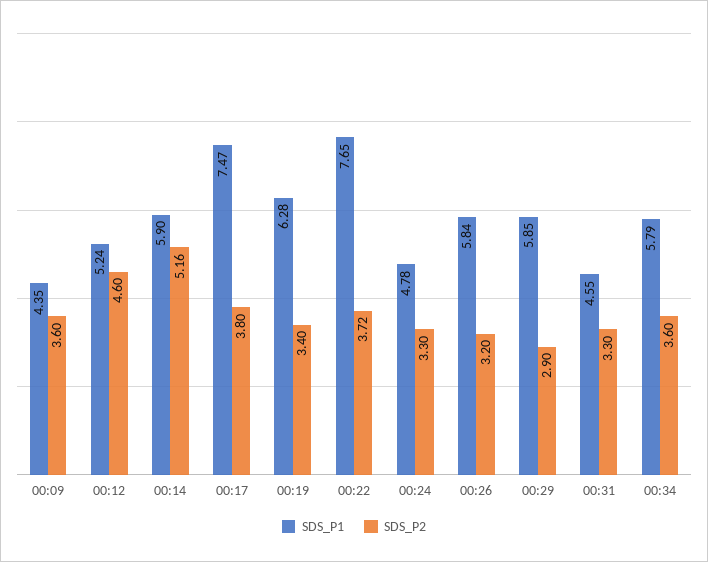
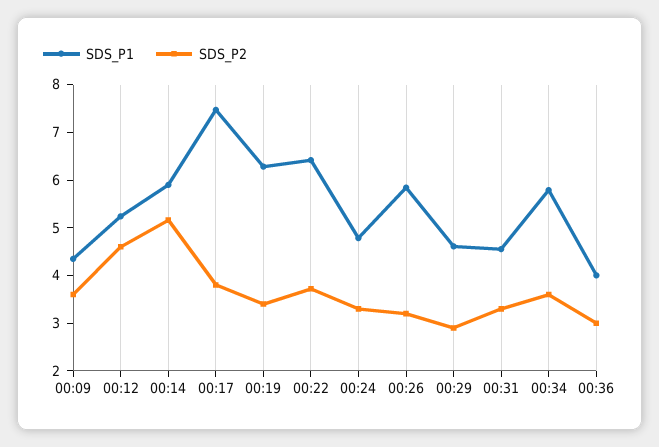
SDS_P1, 00:22: 7.65 -> 6.4
SDS_P1, 00:29: 5.85 -> 4.6
SDS_P1, 00:36: none -> 4
SDS_P2, 00:36: none -> 3

